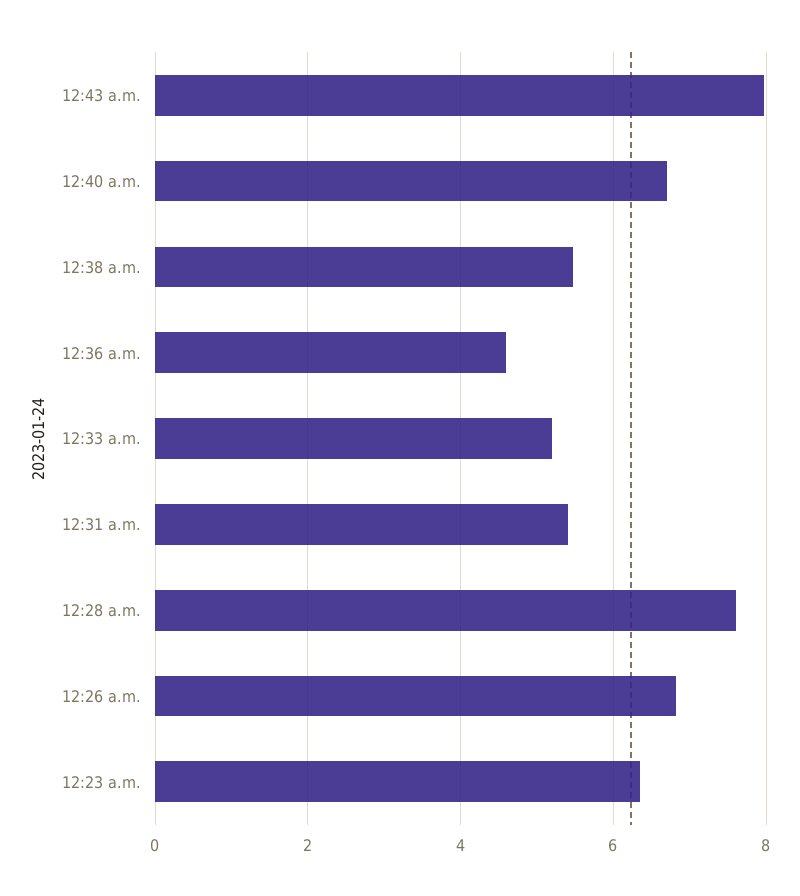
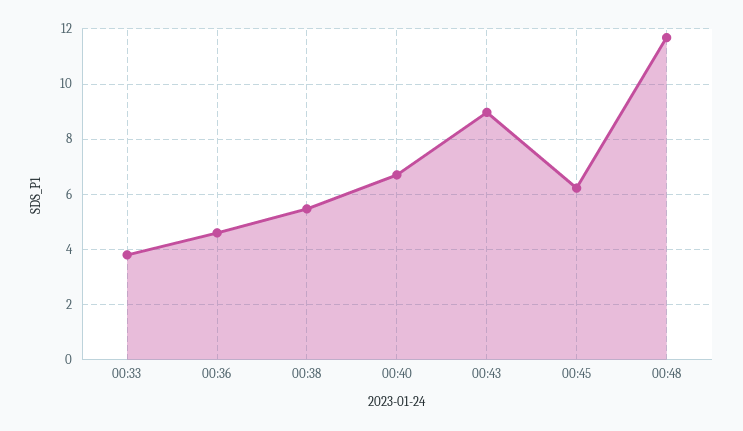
12:43 a.m.: 8 -> 9
12:33 a.m.: 5.2 -> 3.75
12:31 a.m.: 5.4 -> none
12:28 a.m.: 7.6 -> none
12:26 a.m.: 6.8 -> none
12:23 a.m.: 6.4 -> none
00:45: none -> 6.25
00:48: none -> 11.75

